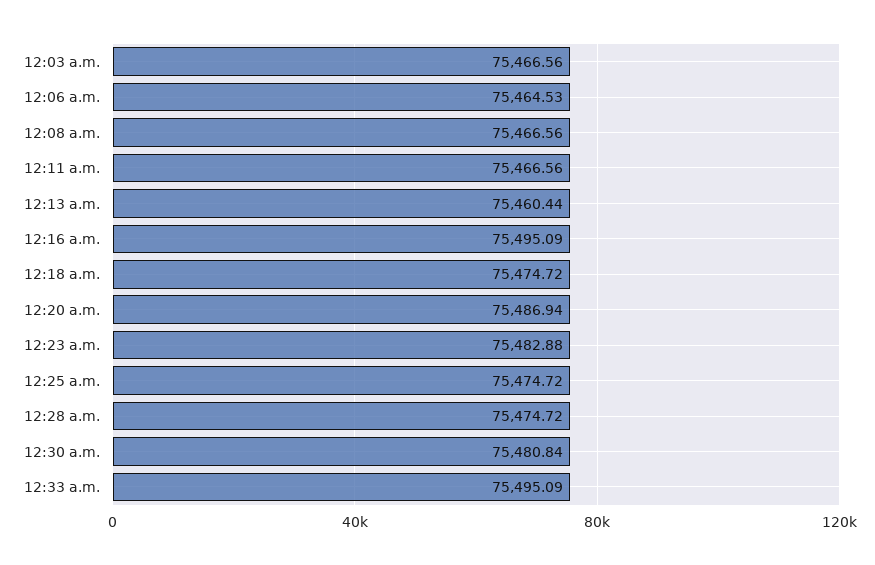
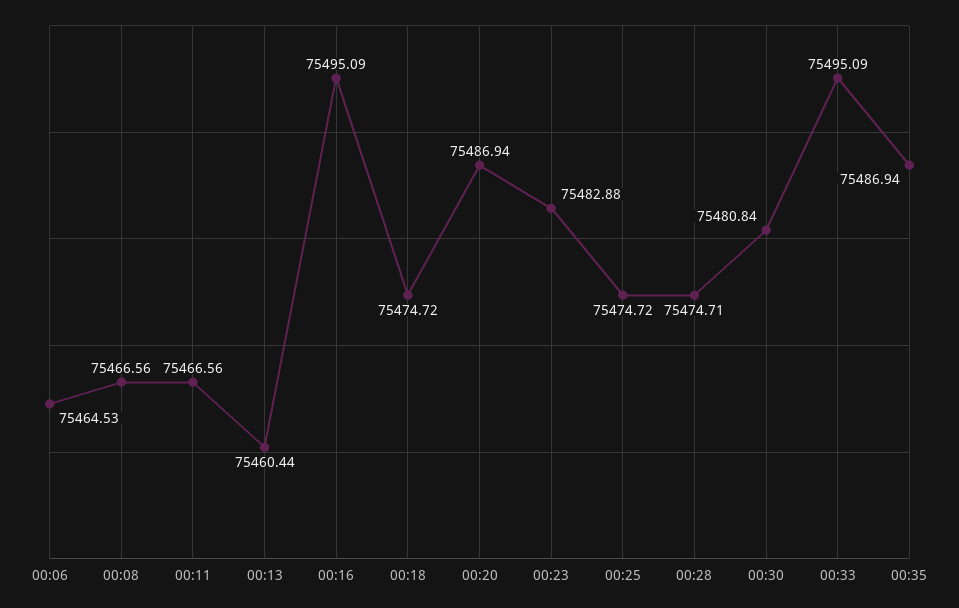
12:03 a.m.: 75466.56 -> none
12:28 a.m.: 75474.72 -> 75474.71
00:35: none -> 75486.94

